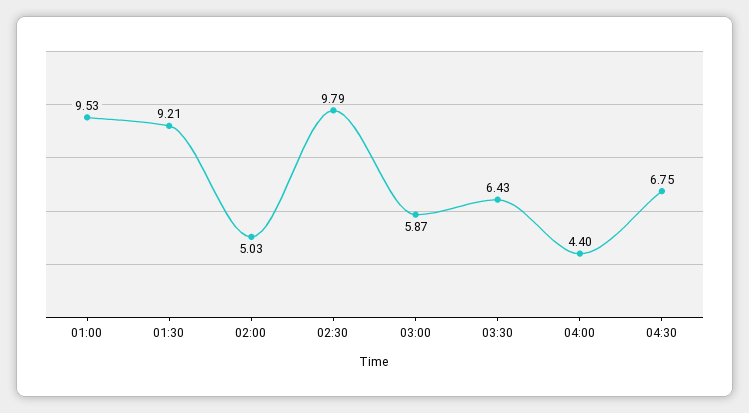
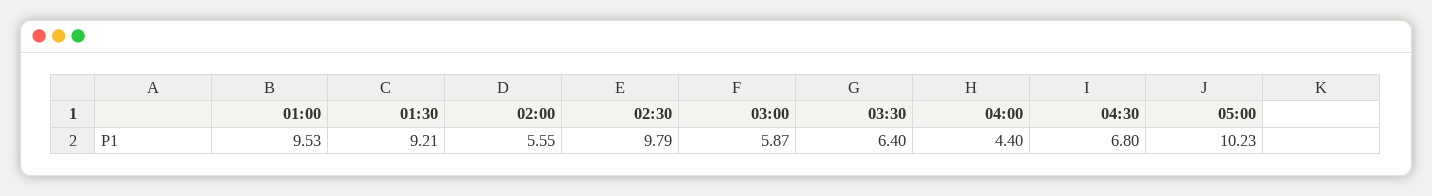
02:00: 5.03 -> 5.55
03:30: 6.43 -> 6.4
04:30: 6.75 -> 6.8
05:00: none -> 10.23

